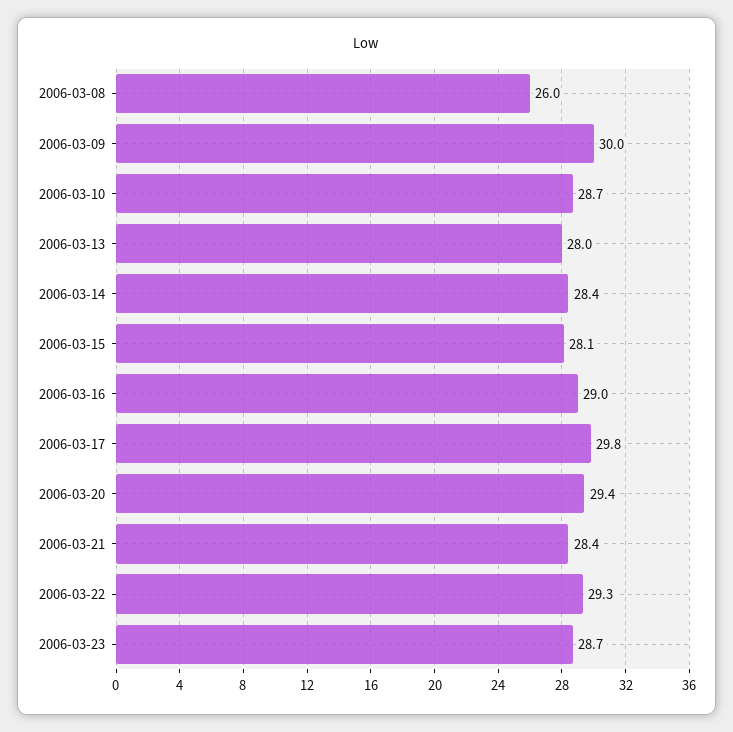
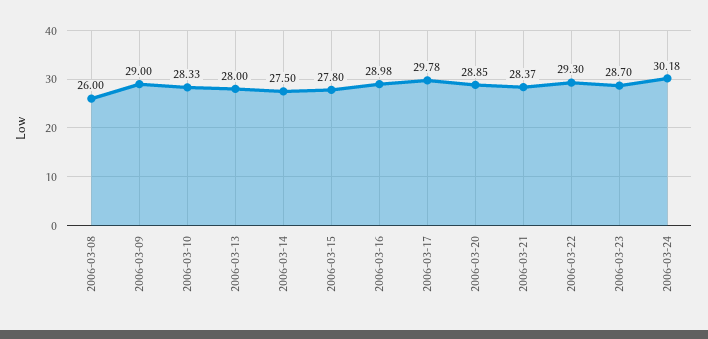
2006-03-09: 30 -> 29
2006-03-10: 28.7 -> 28.33
2006-03-14: 28.4 -> 27.5
2006-03-15: 28.1 -> 27.8
2006-03-20: 29.4 -> 28.85
2006-03-24: none -> 30.18

